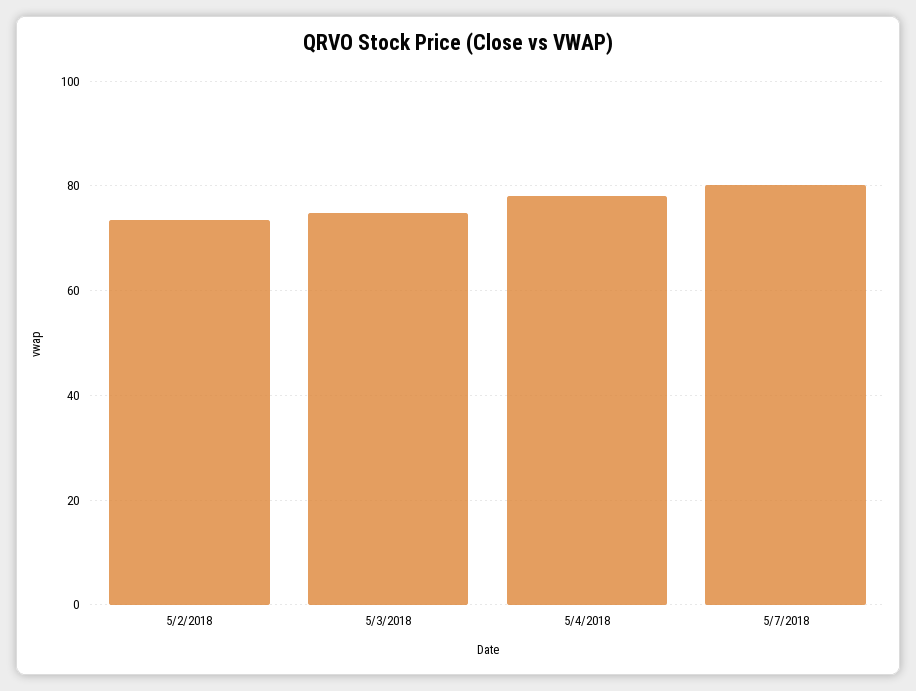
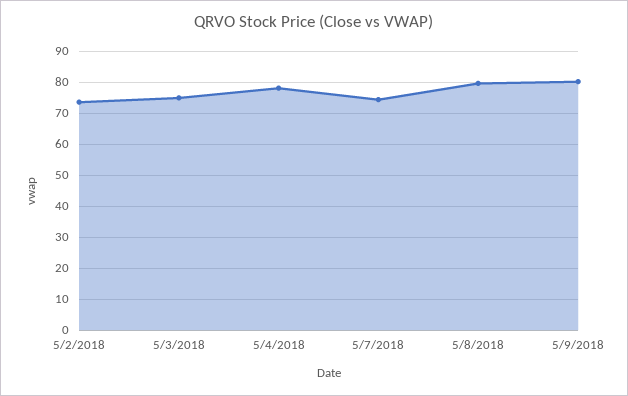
5/7/2018: 80 -> 74
5/8/2018: none -> 80
5/9/2018: none -> 80

